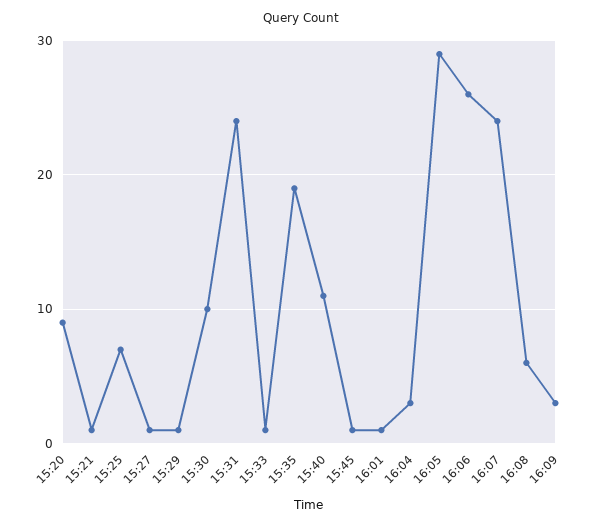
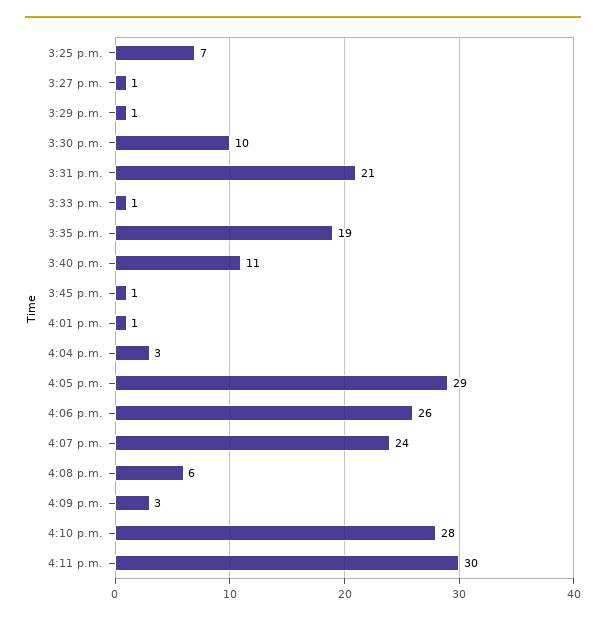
15:20: 9 -> none
15:21: 1 -> none
15:31: 24 -> 21
4:10 p.m.: none -> 28
4:11 p.m.: none -> 30

